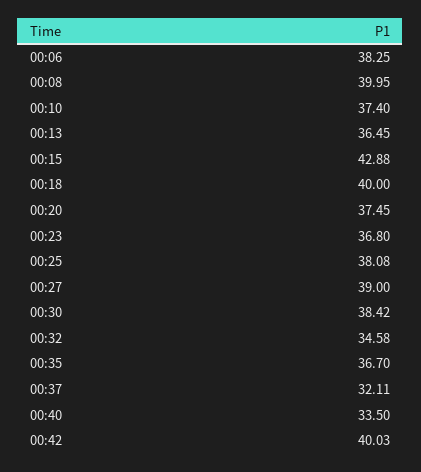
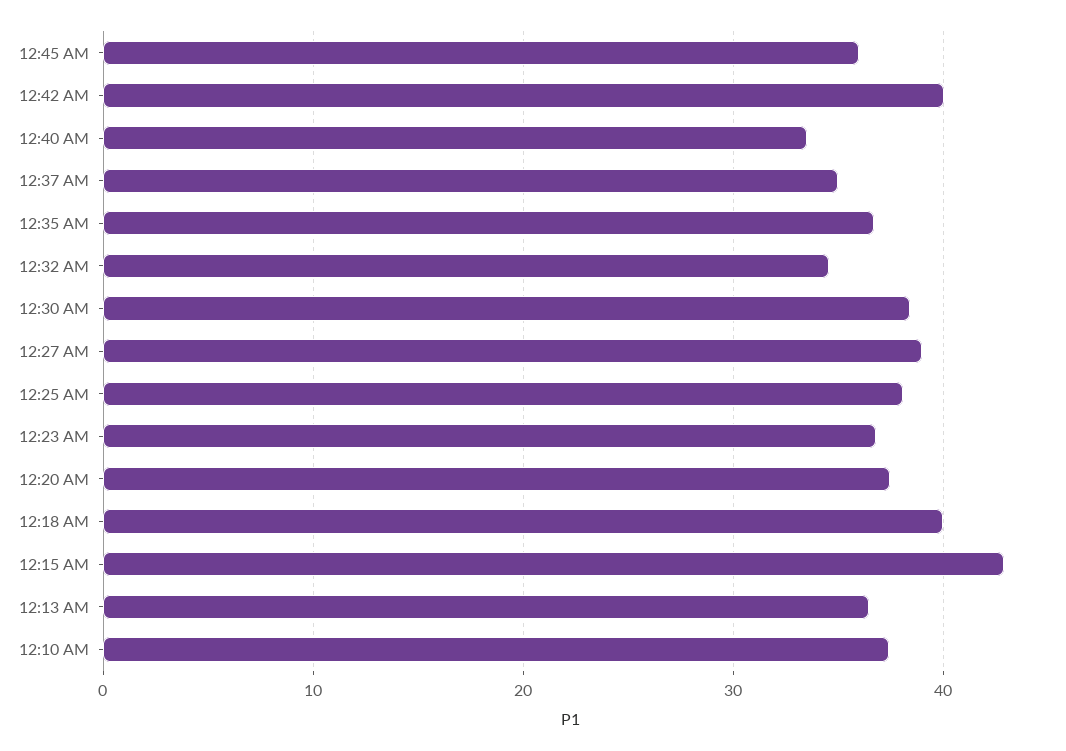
00:06: 38.25 -> none
00:08: 39.95 -> none
00:37: 32.11 -> 35
12:45 AM: none -> 36

